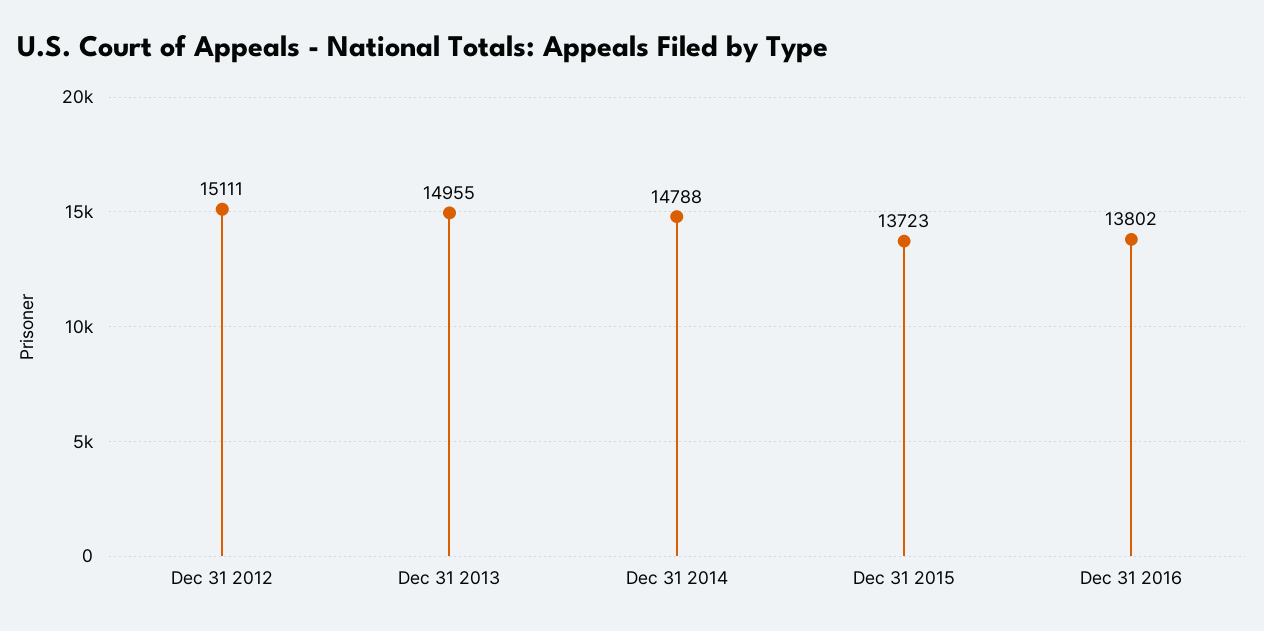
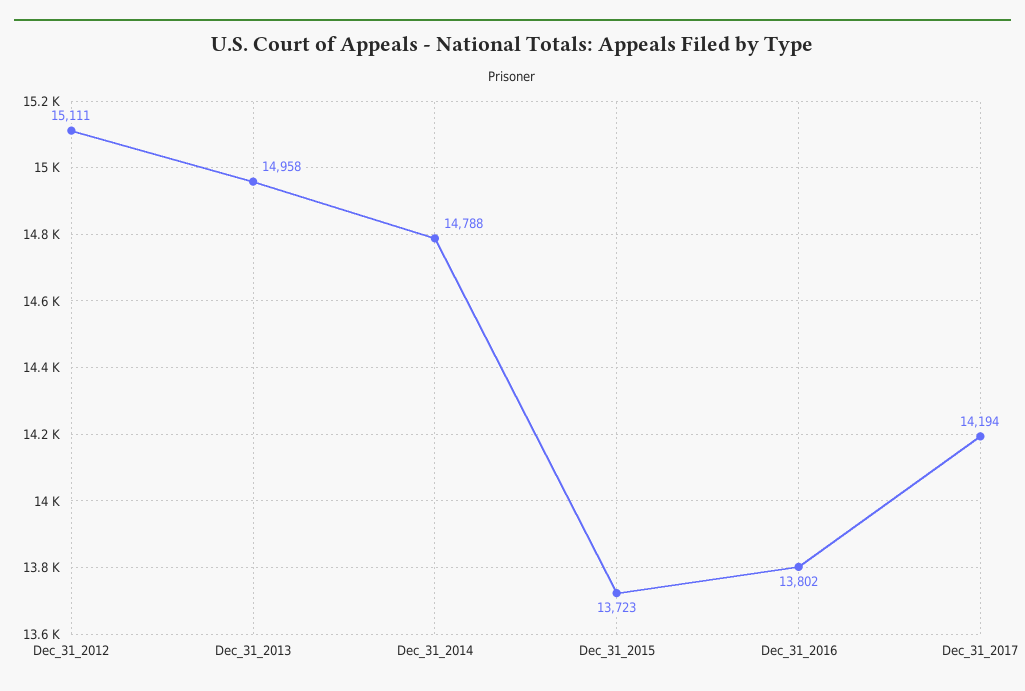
Dec 31 2013: 14955 -> 14958
Dec_31_2017: none -> 14194

